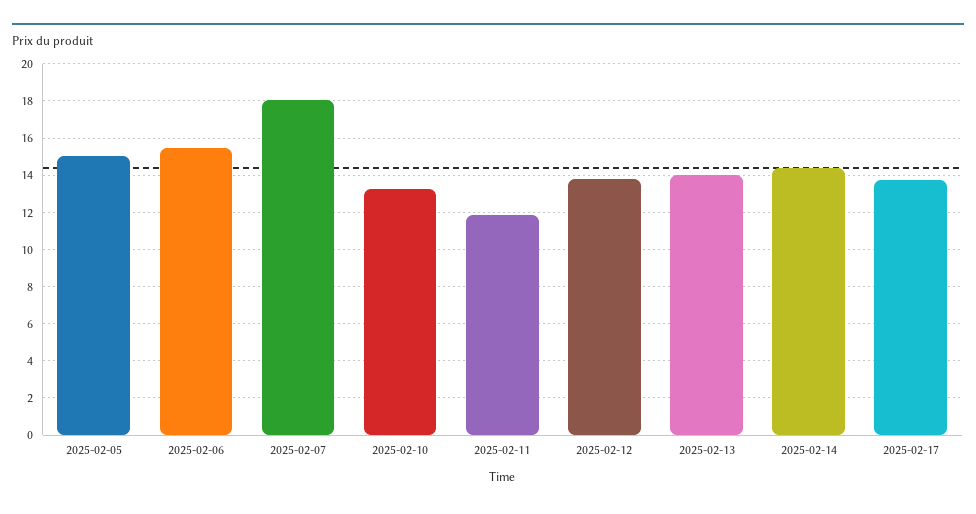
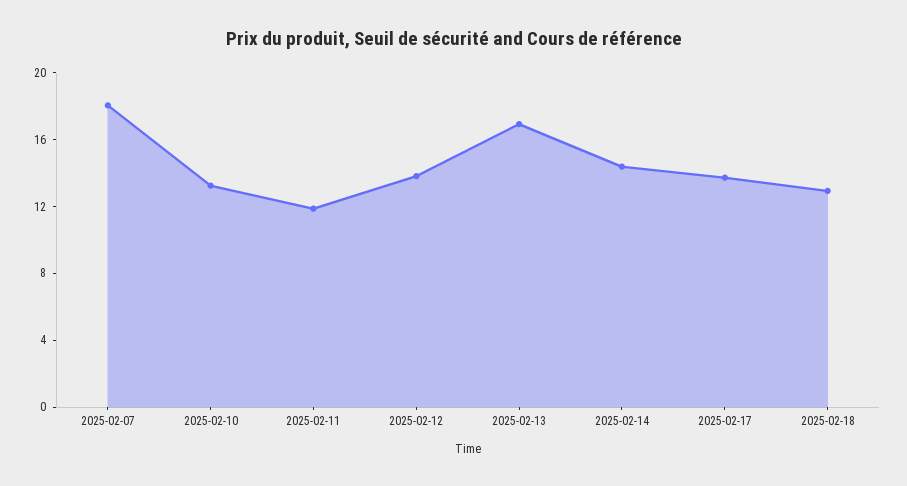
2025-02-05: 15 -> none
2025-02-06: 15.5 -> none
2025-02-13: 14 -> 17
2025-02-18: none -> 13

